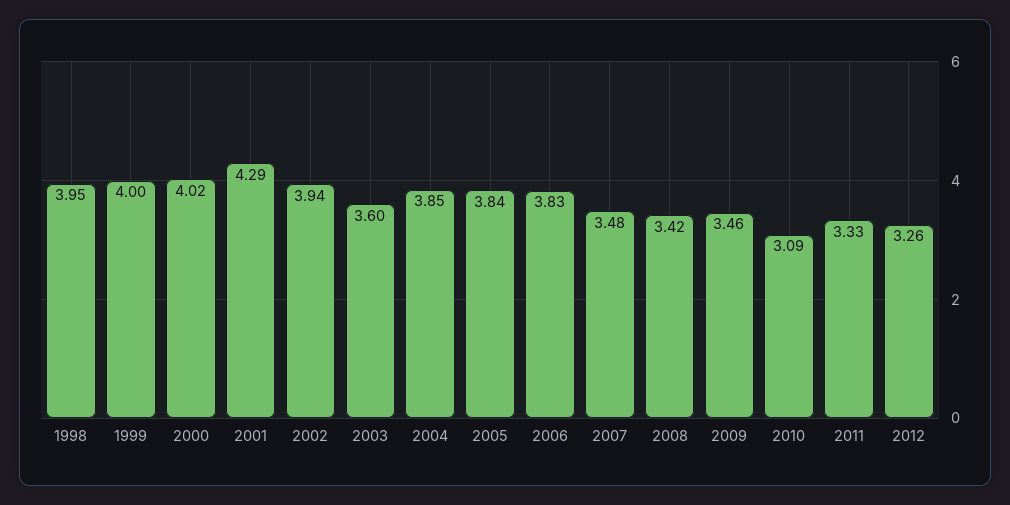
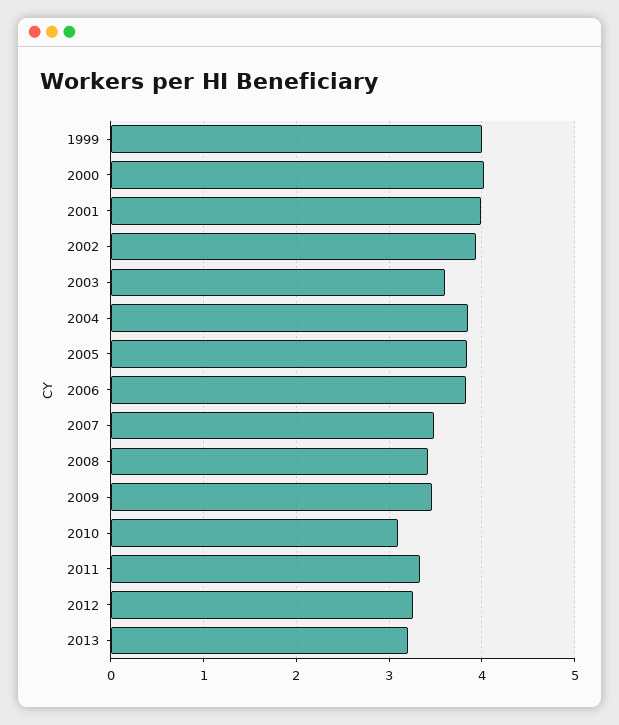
1998: 3.95 -> none
2001: 4.29 -> 4
2013: none -> 3.2

